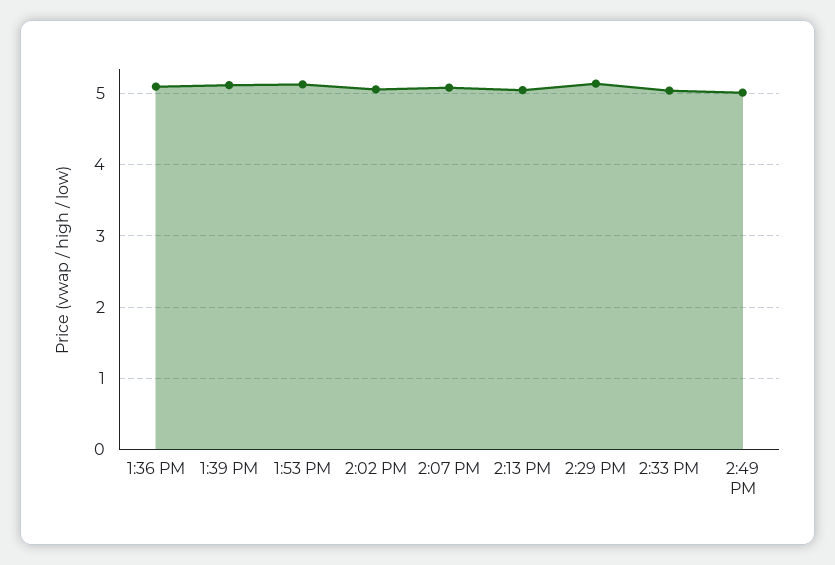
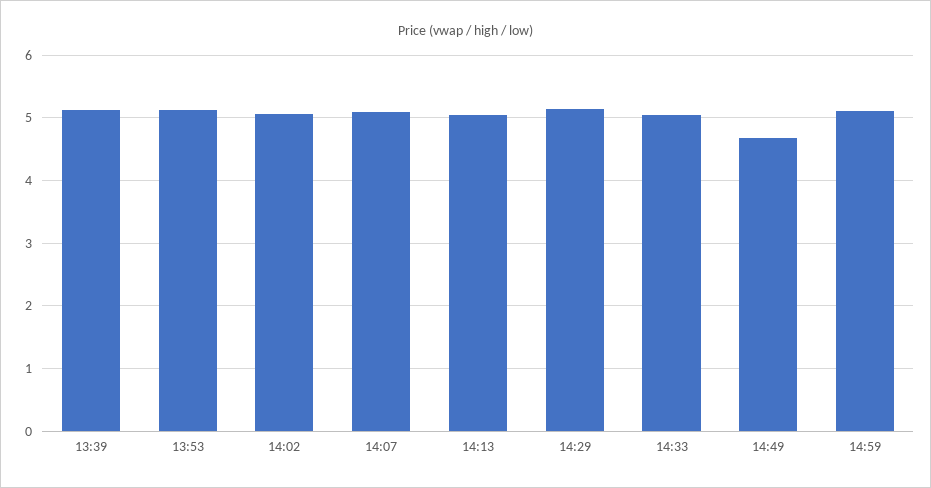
1:36 PM: 5.1 -> none
2:49 PM: 5 -> 4.7
14:59: none -> 5.1

